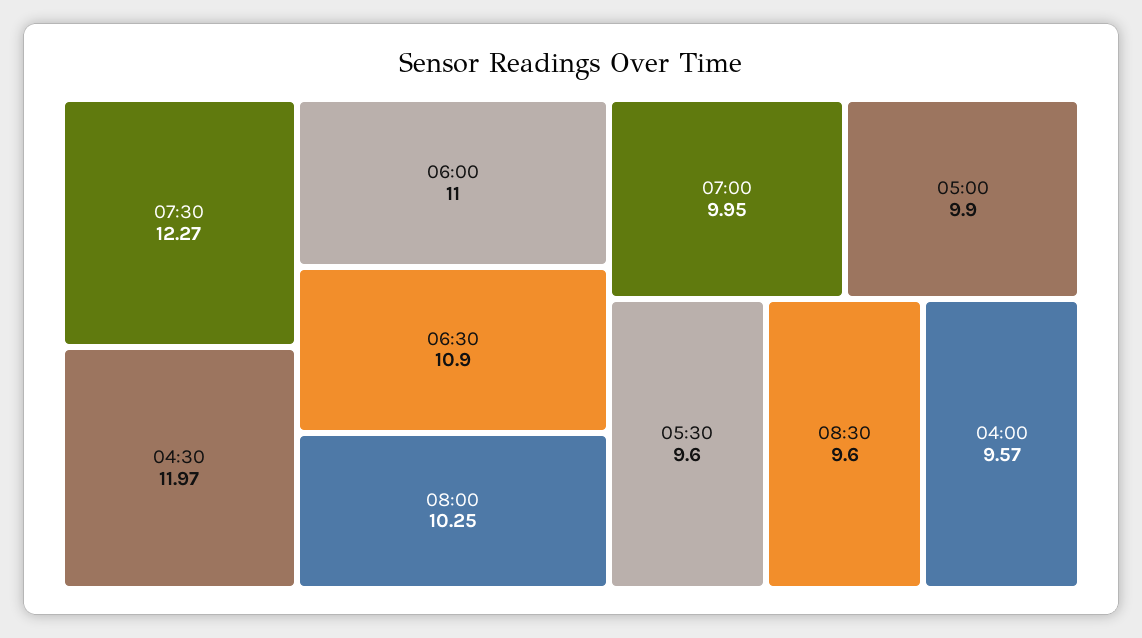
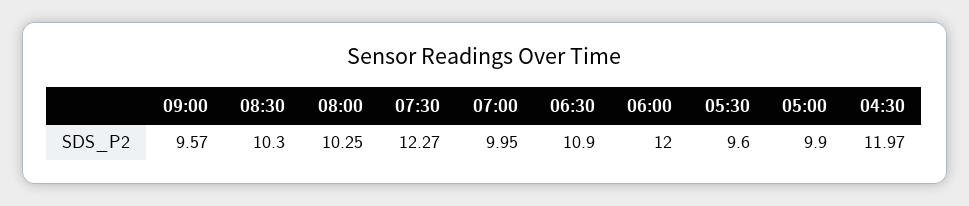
06:00: 11 -> 12
08:30: 9.6 -> 10.3
04:00: 9.57 -> none
09:00: none -> 9.57

